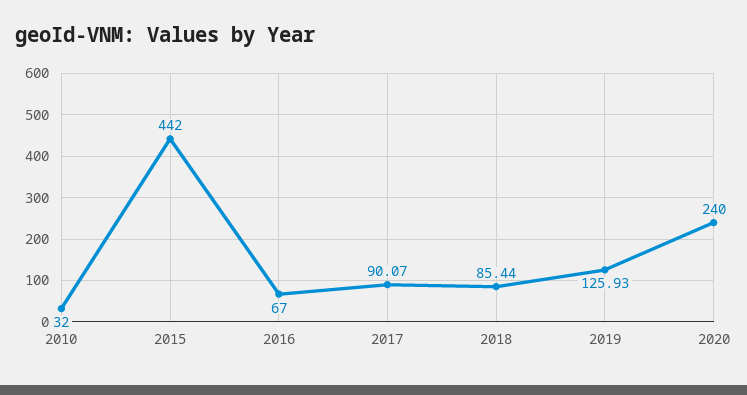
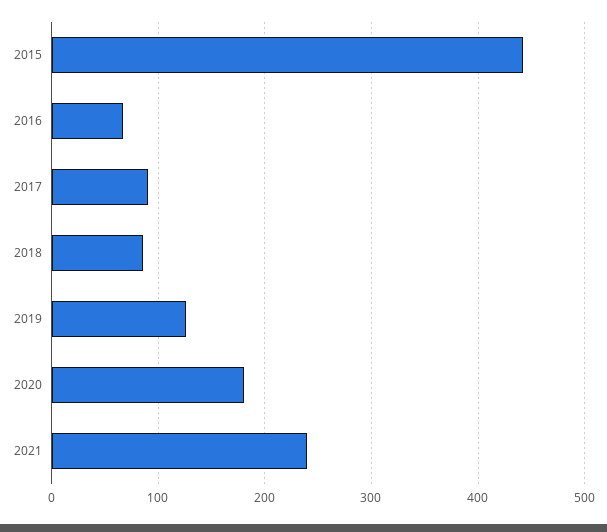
2010: 32 -> none
2020: 240 -> 180
2021: none -> 240

